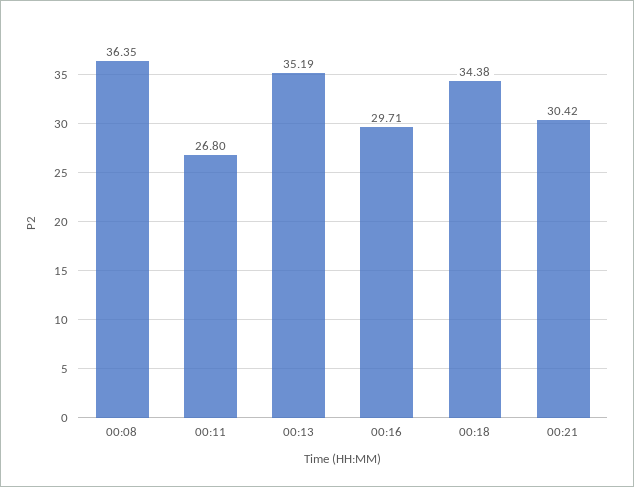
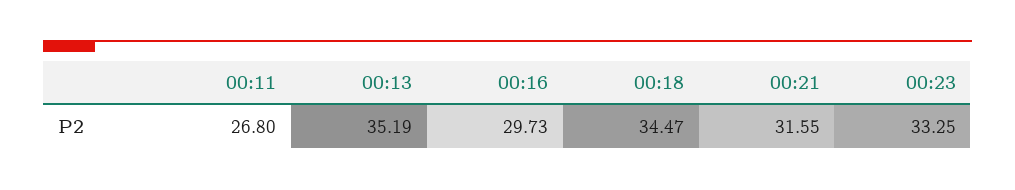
00:08: 36.35 -> none
00:16: 29.71 -> 29.73
00:18: 34.38 -> 34.47
00:21: 30.42 -> 31.55
00:23: none -> 33.25

